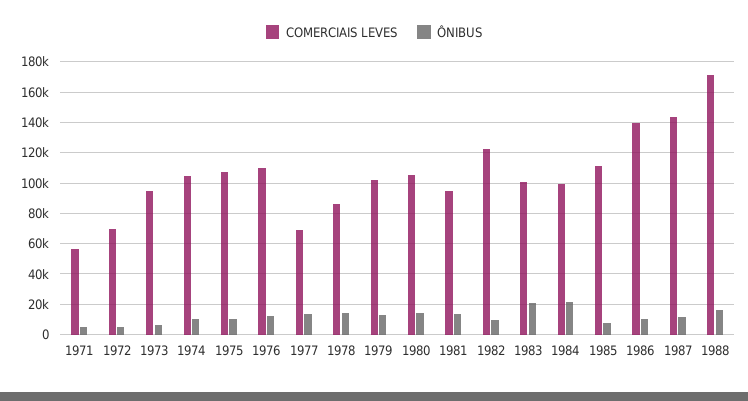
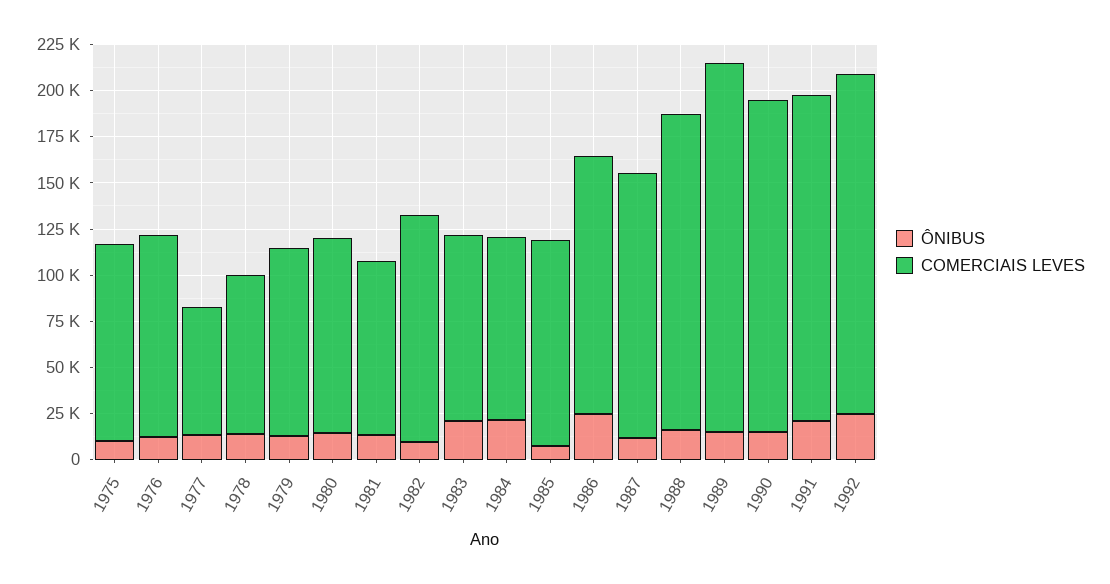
COMERCIAIS LEVES, 1971: 55000 -> none
ÔNIBUS, 1971: 5000 -> none
COMERCIAIS LEVES, 1972: 70000 -> none
ÔNIBUS, 1972: 5000 -> none
COMERCIAIS LEVES, 1973: 95000 -> none
ÔNIBUS, 1973: 5000 -> none
COMERCIAIS LEVES, 1974: 105000 -> none
ÔNIBUS, 1974: 10000 -> none
ÔNIBUS, 1986: 10000 -> 25000
ÔNIBUS, 1989: none -> 15000
COMERCIAIS LEVES, 1989: none -> 200000
ÔNIBUS, 1990: none -> 15000
COMERCIAIS LEVES, 1990: none -> 180000
ÔNIBUS, 1991: none -> 20000
COMERCIAIS LEVES, 1991: none -> 175000
ÔNIBUS, 1992: none -> 25000
COMERCIAIS LEVES, 1992: none -> 185000

